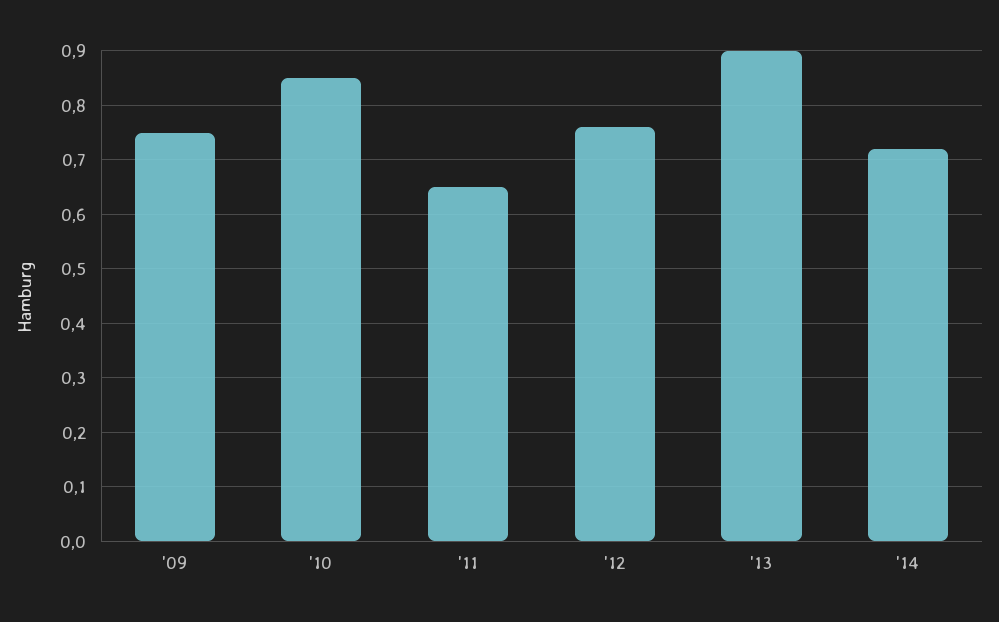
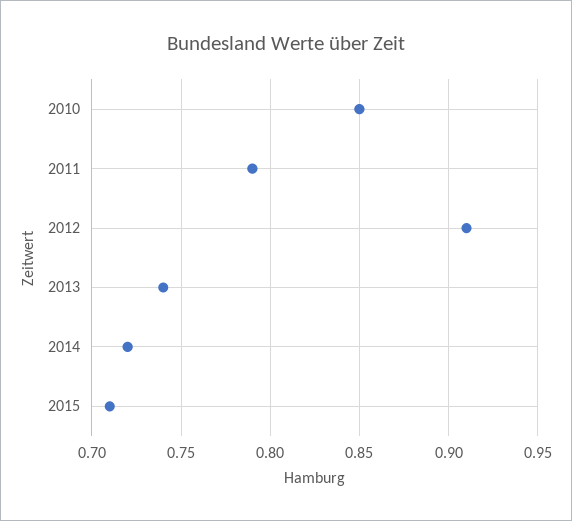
'09: 0.75 -> none
'11: 0.65 -> 0.79
'12: 0.75 -> 0.91
'13: 0.9 -> 0.74
2015: none -> 0.71

